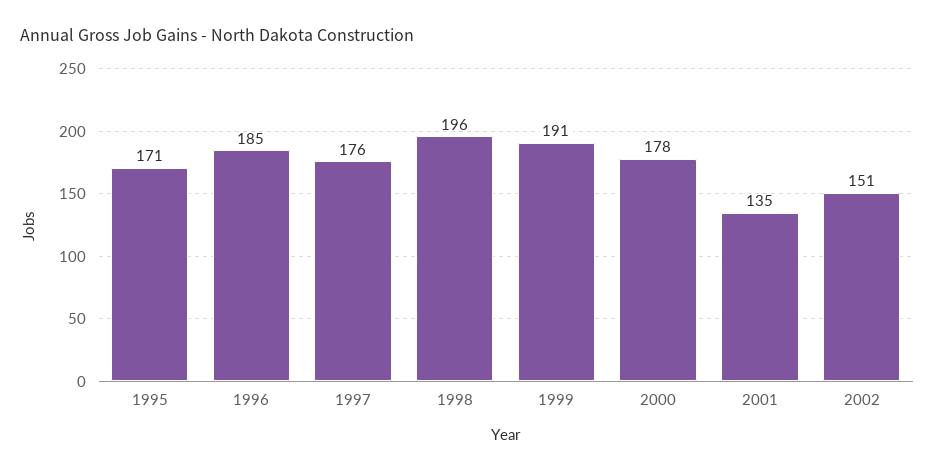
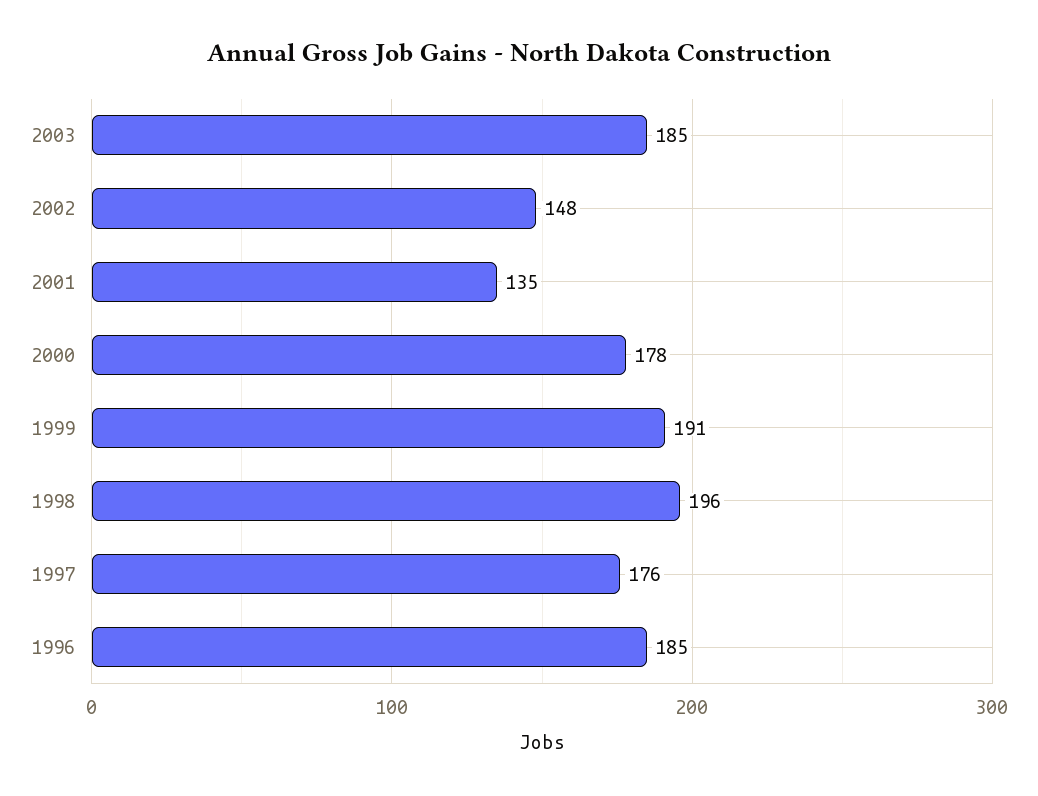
1995: 171 -> none
2002: 151 -> 148
2003: none -> 185

